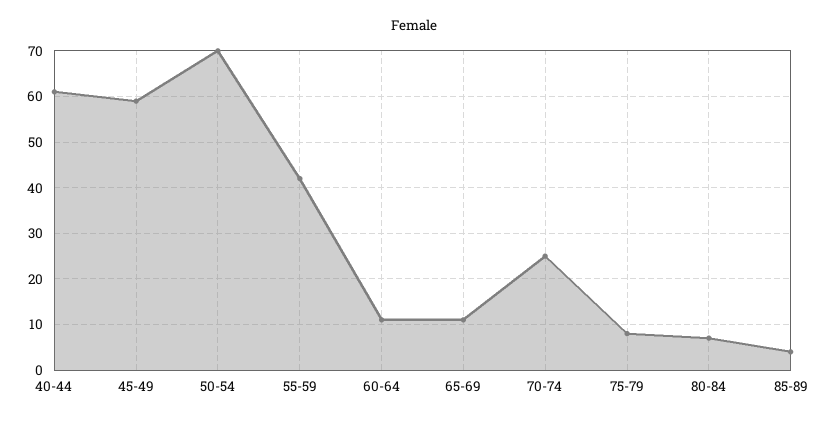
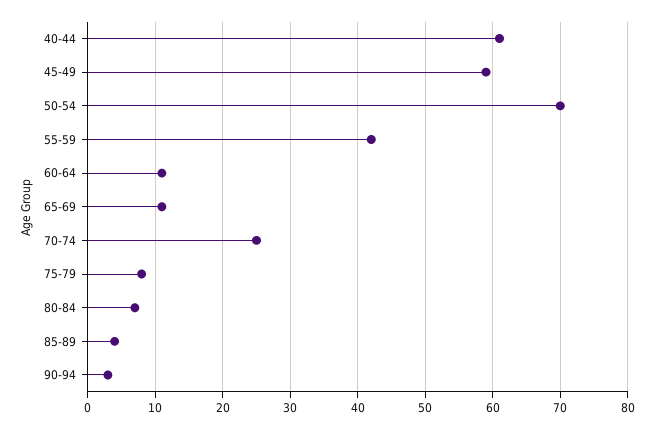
90-94: none -> 3

